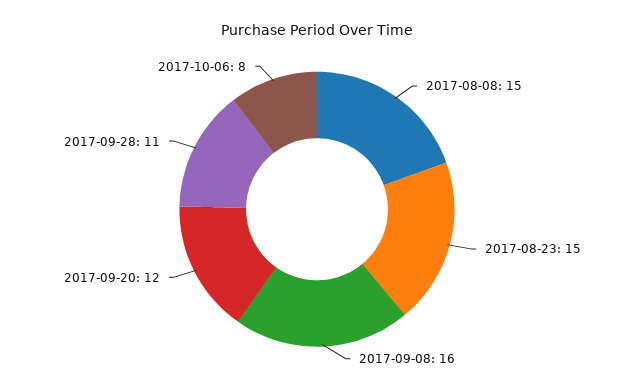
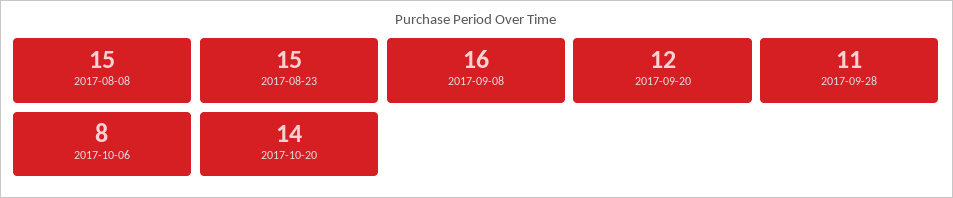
2017-10-20: none -> 14

